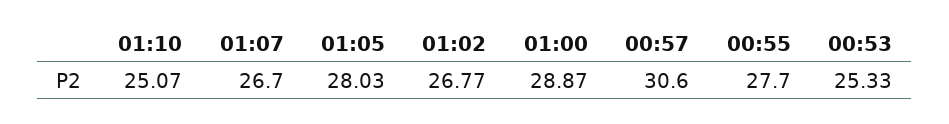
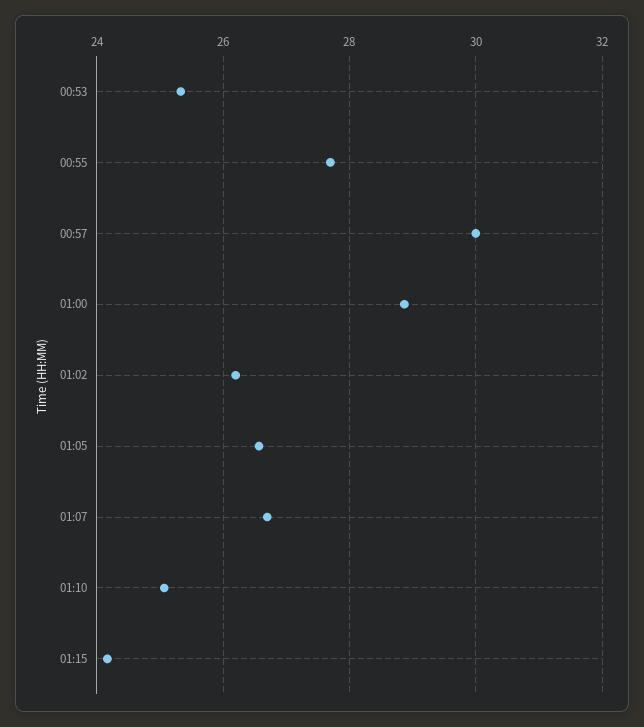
01:05: 28.03 -> 26.6
01:02: 26.77 -> 26.2
00:57: 30.6 -> 30
01:15: none -> 24.2

